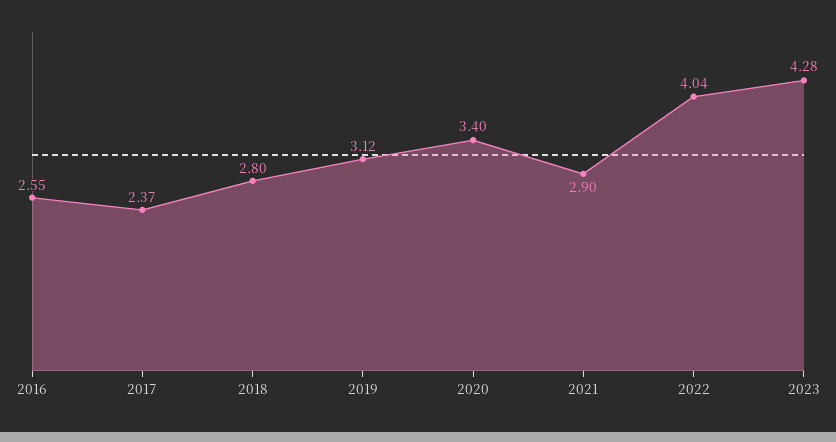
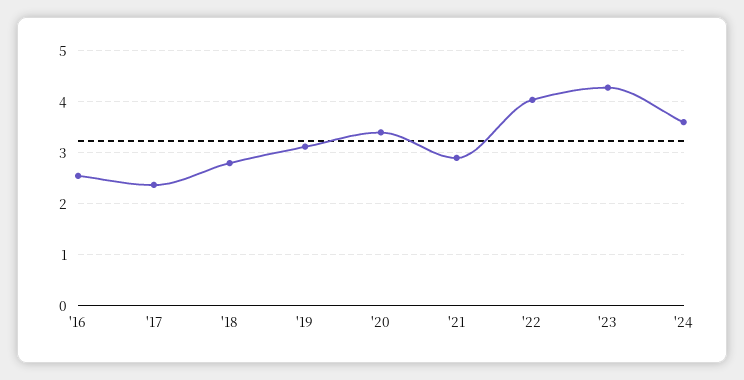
'24: none -> 3.6

